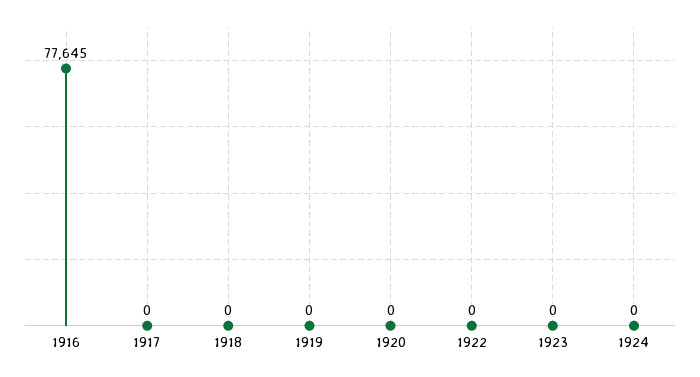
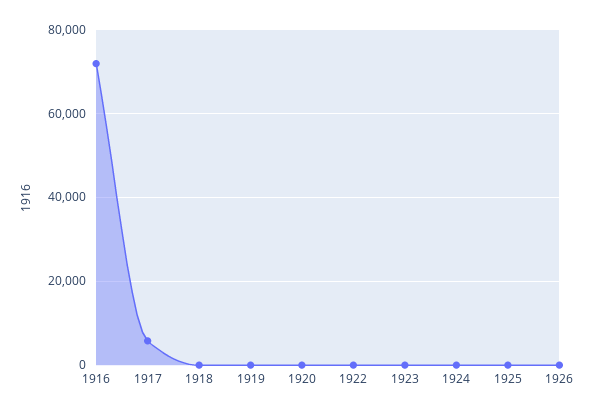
1916: 77645 -> 72000
1917: 0 -> 6000
1925: none -> 0
1926: none -> 0

